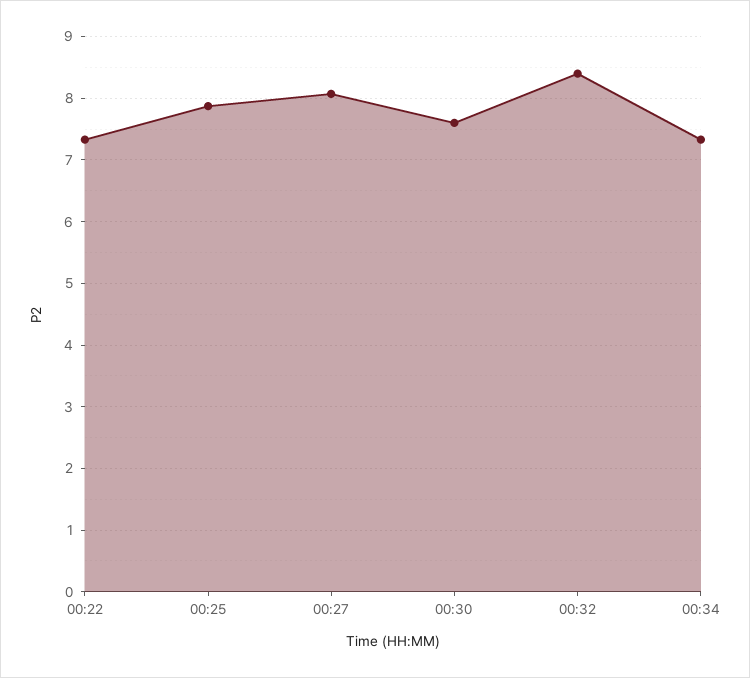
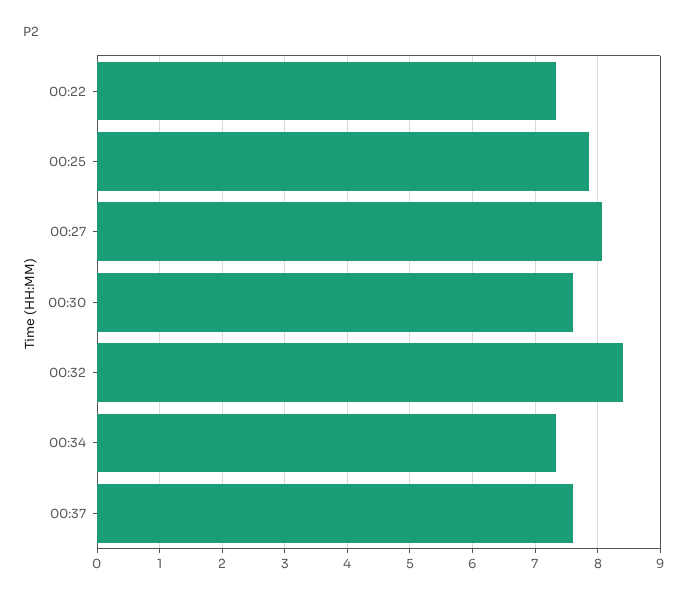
00:37: none -> 7.6

